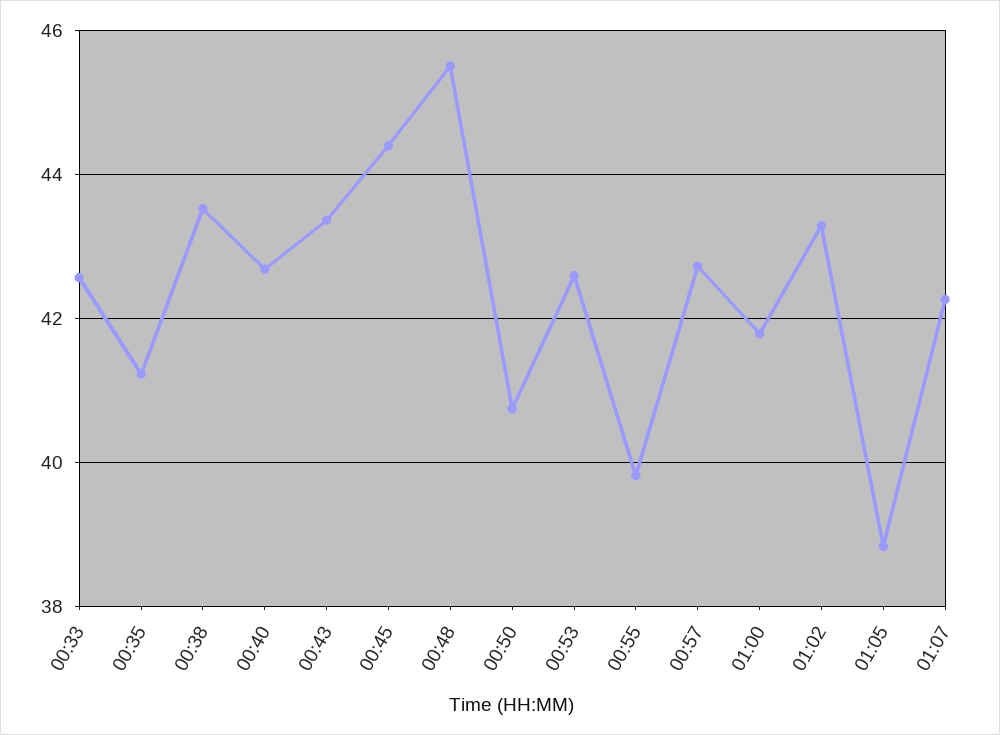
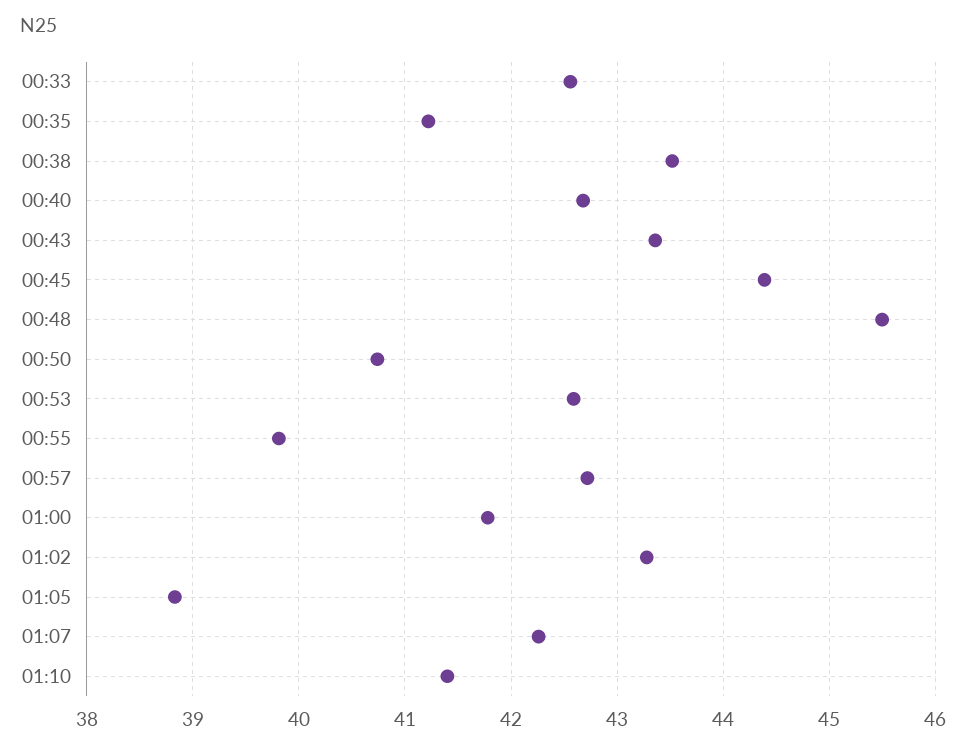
01:10: none -> 41.4

